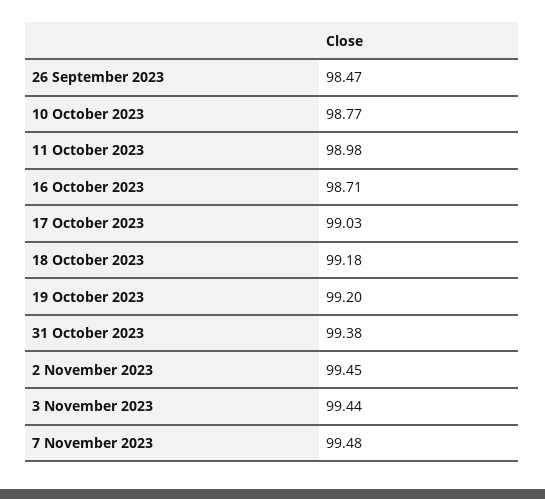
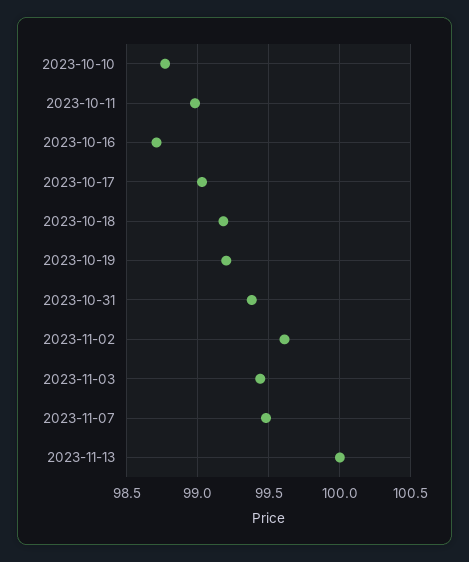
26 September 2023: 98.47 -> none
2 November 2023: 99.45 -> 99.6
2023-11-13: none -> 100

